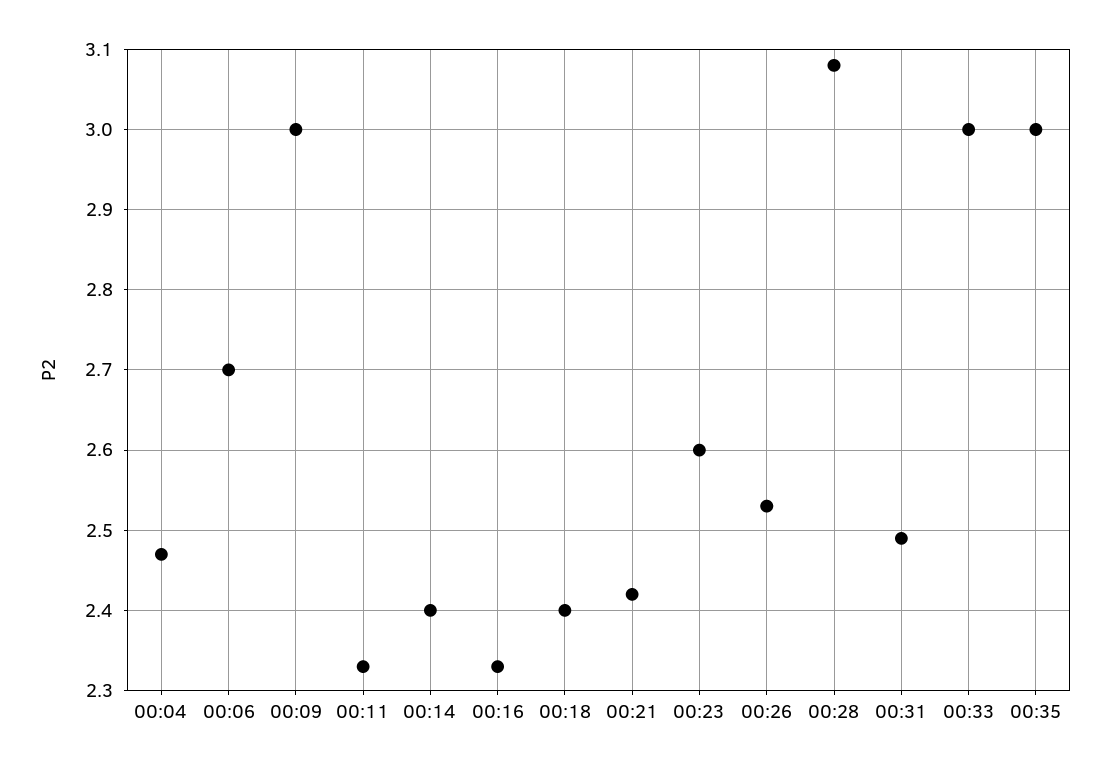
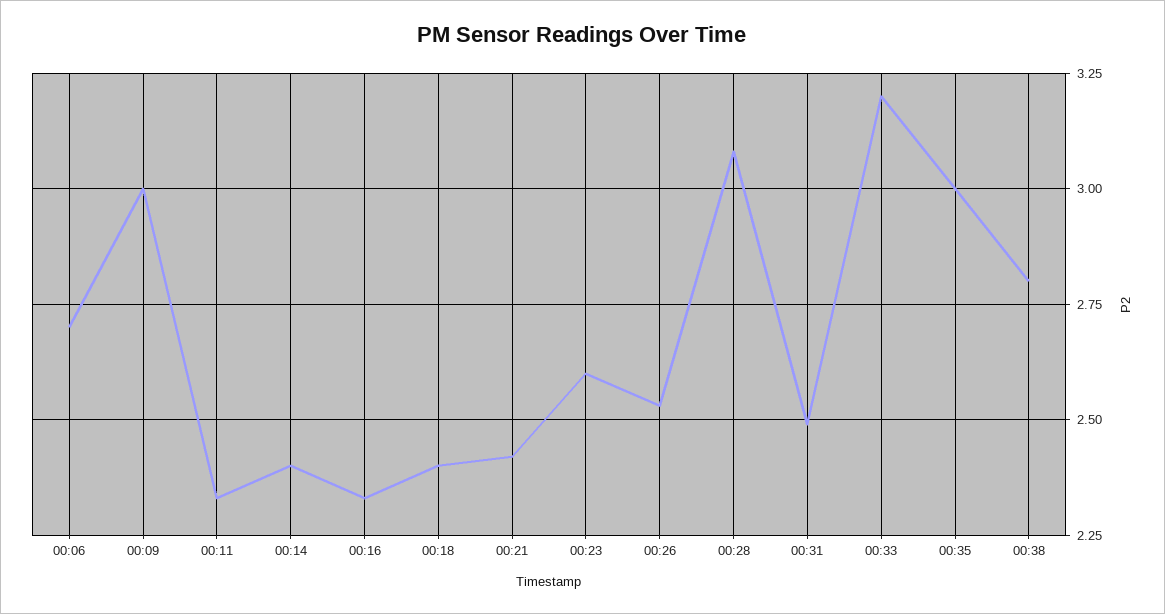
00:04: 2.47 -> none
00:33: 3 -> 3.2
00:38: none -> 2.8

